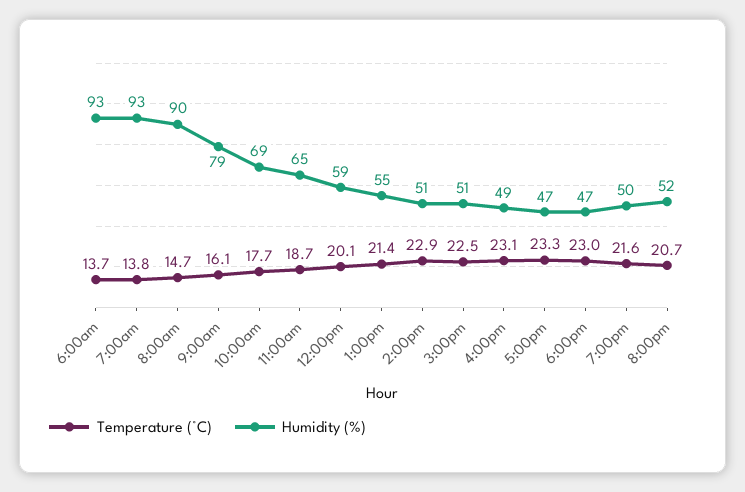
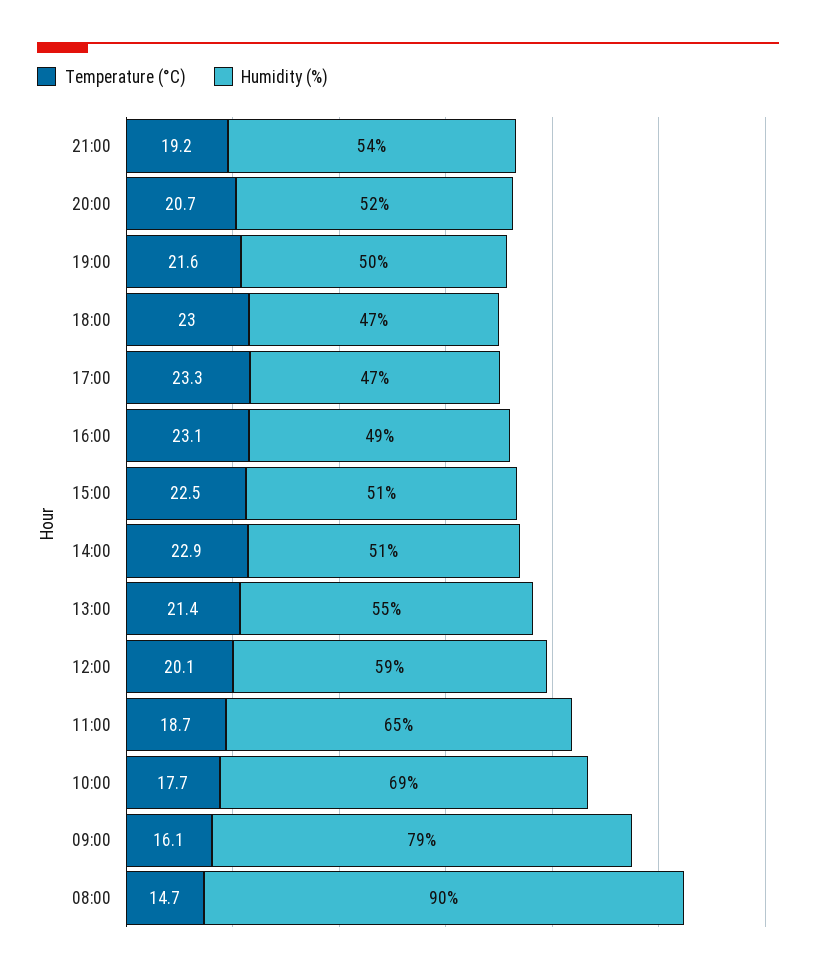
Temperature (°C), 6:00am: 13.7 -> none
Humidity (%), 6:00am: 93 -> none
Temperature (°C), 7:00am: 13.8 -> none
Humidity (%), 7:00am: 93 -> none
Temperature (°C), 21:00: none -> 19.2
Humidity (%), 21:00: none -> 54

